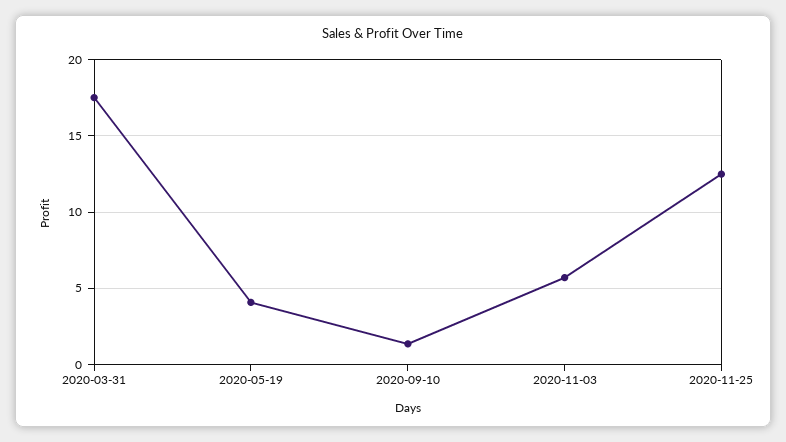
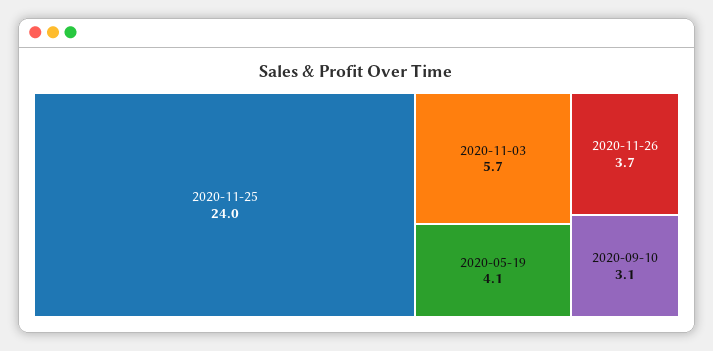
2020-03-31: 17.5 -> none
2020-09-10: 1.5 -> 3.1
2020-11-25: 12.5 -> 24
2020-11-26: none -> 3.7

